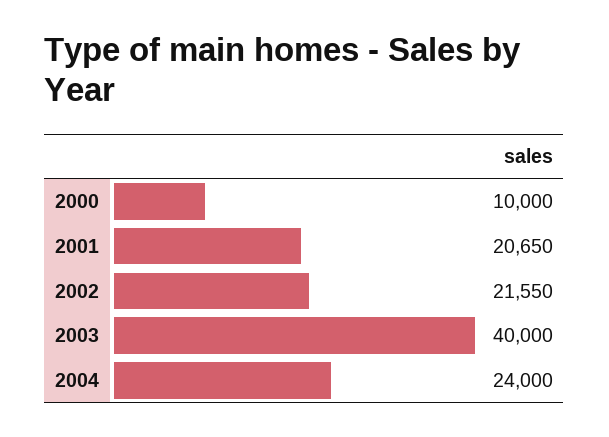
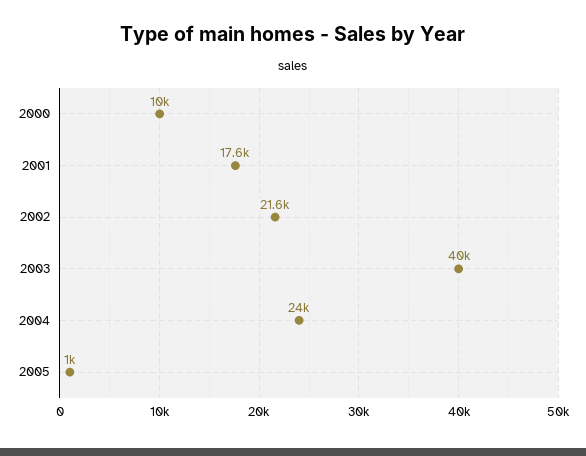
2001: 20650 -> 17600
2005: none -> 1000

